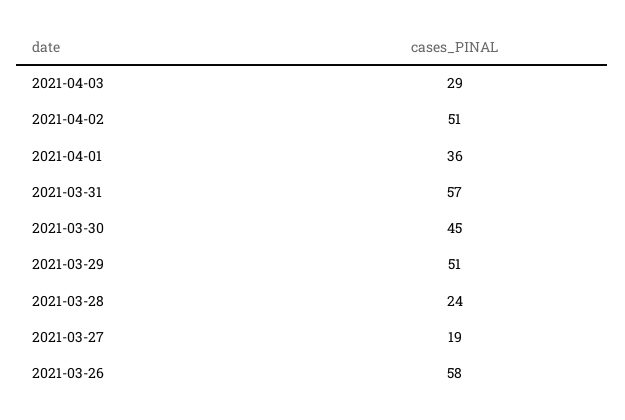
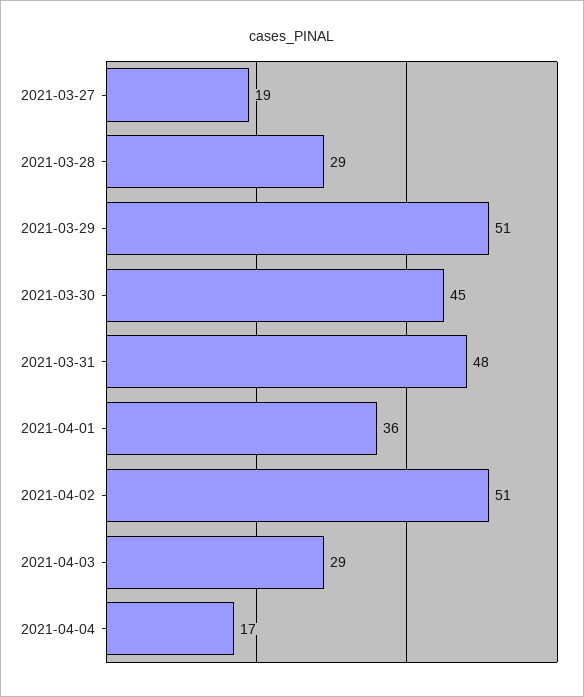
2021-03-31: 57 -> 48
2021-03-28: 24 -> 29
2021-03-26: 58 -> none
2021-04-04: none -> 17

